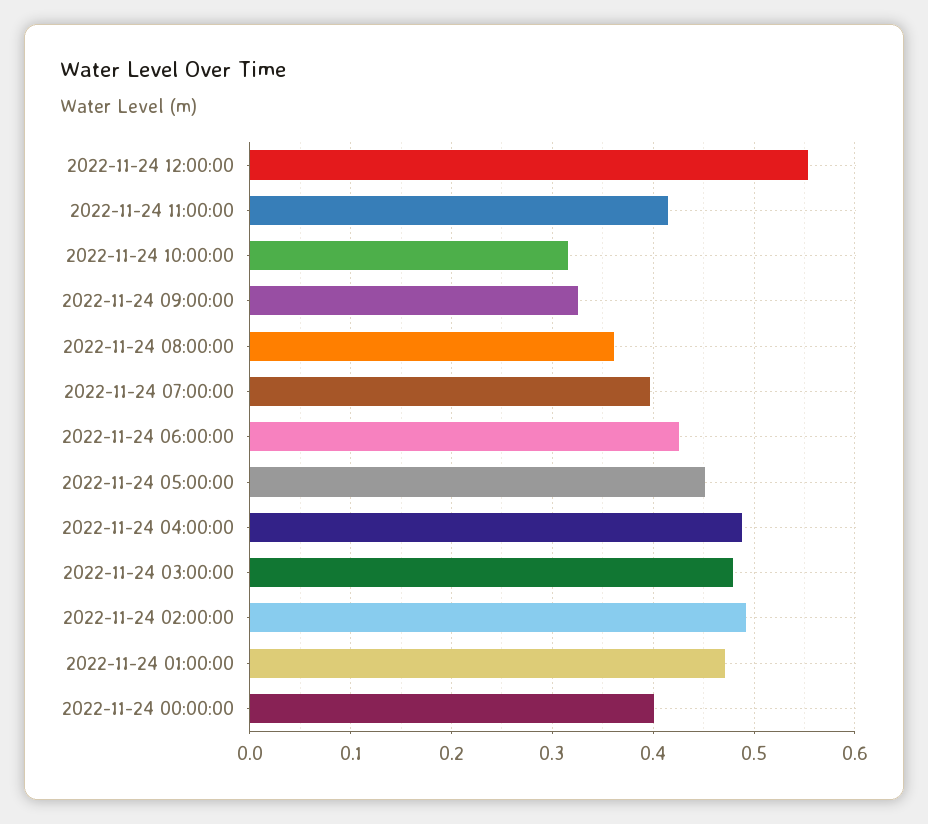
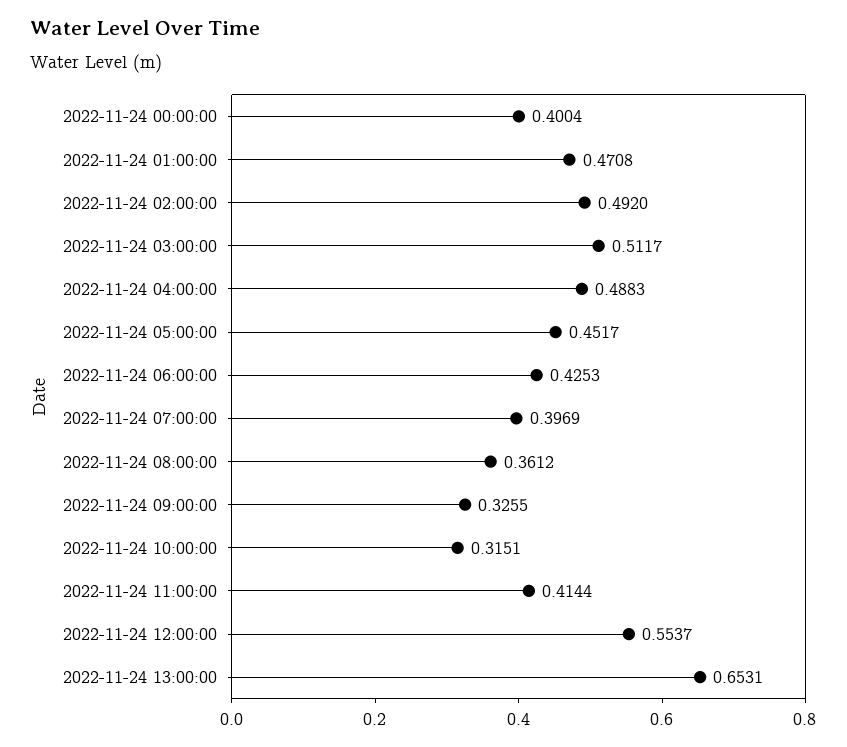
2022-11-24 03:00:00: 0.48 -> 0.5117
2022-11-24 13:00:00: none -> 0.6531

